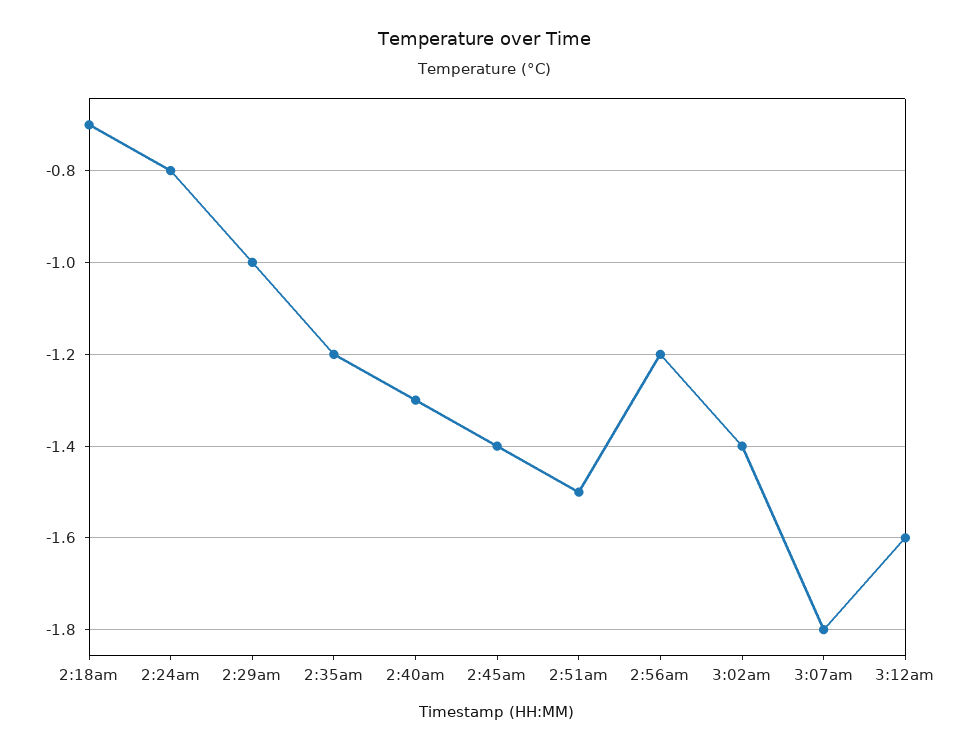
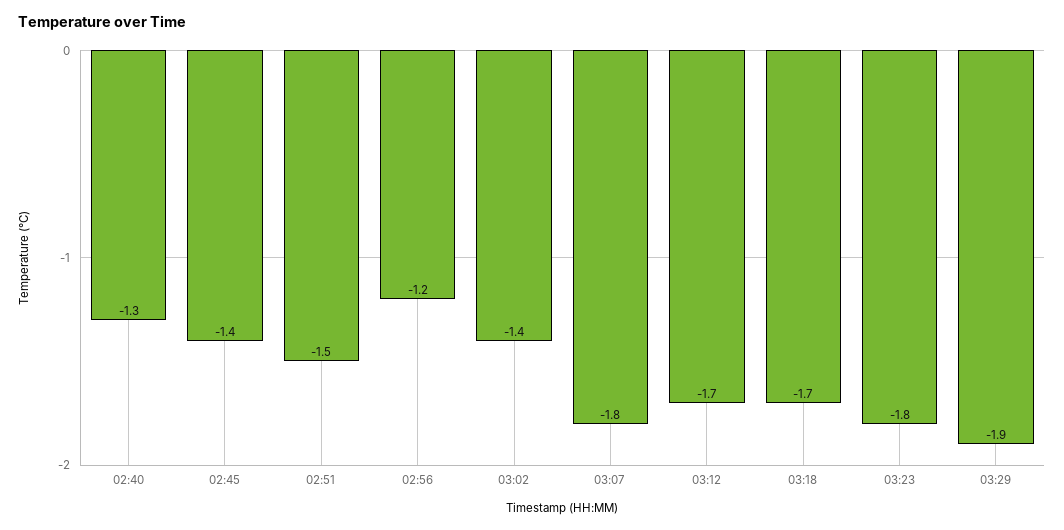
2:18am: -0.7 -> none
2:24am: -0.8 -> none
2:29am: -1 -> none
2:35am: -1.2 -> none
3:12am: -1.6 -> -1.7
03:18: none -> -1.7
03:23: none -> -1.8
03:29: none -> -1.9

